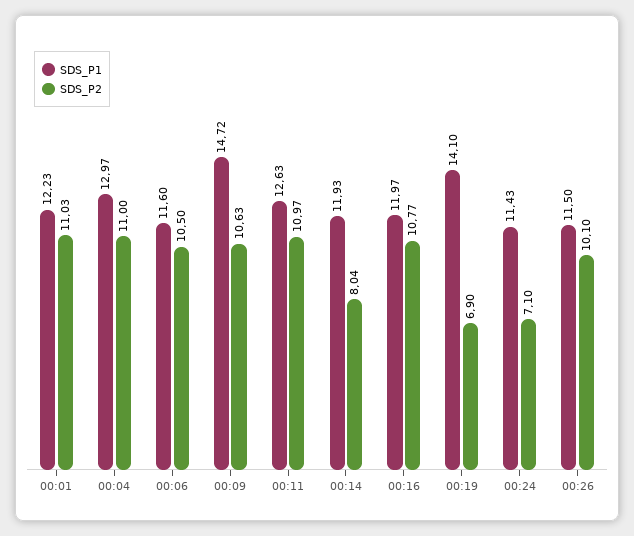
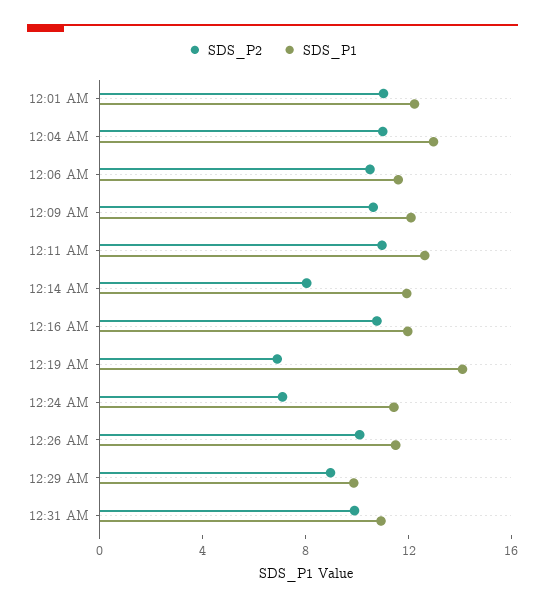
SDS_P1, 00:09: 14.72 -> 12
SDS_P2, 12:29 AM: none -> 9
SDS_P1, 12:29 AM: none -> 10
SDS_P2, 12:31 AM: none -> 10
SDS_P1, 12:31 AM: none -> 11

